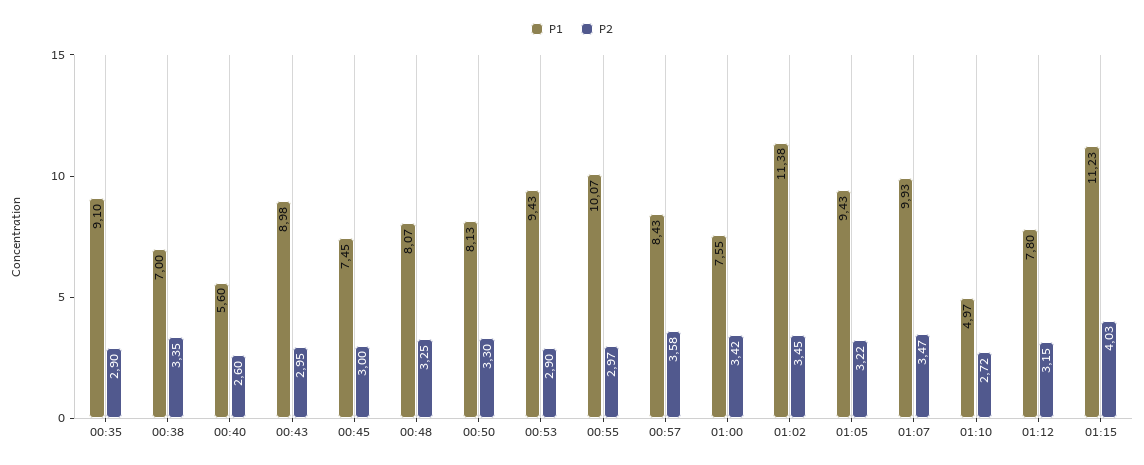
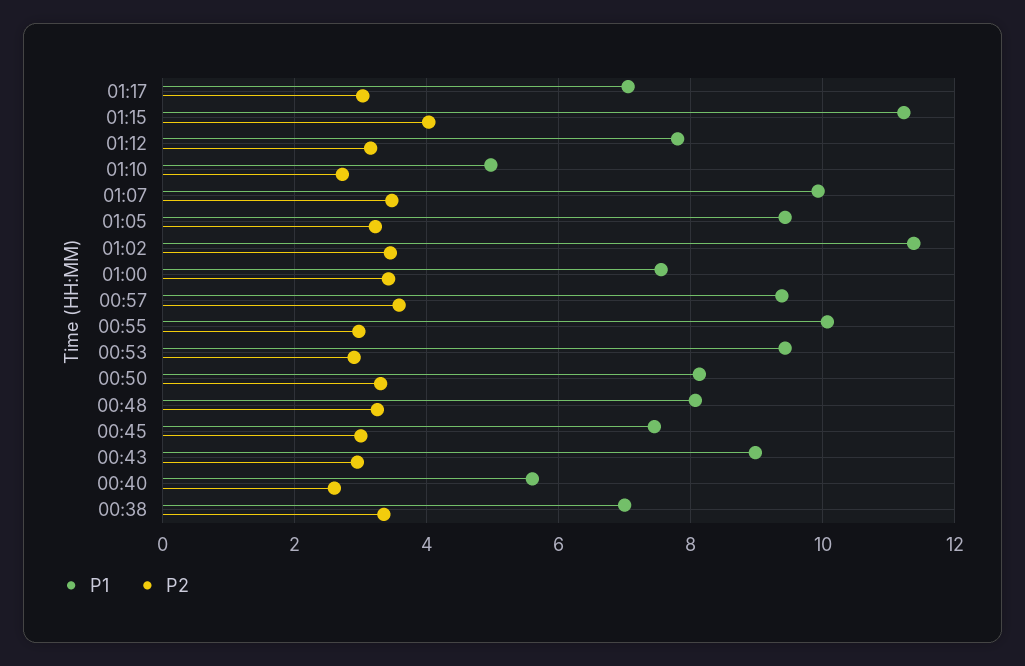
P1, 00:35: 9.1 -> none
P2, 00:35: 2.9 -> none
P1, 00:57: 8.43 -> 9.4
P1, 01:17: none -> 7
P2, 01:17: none -> 3

